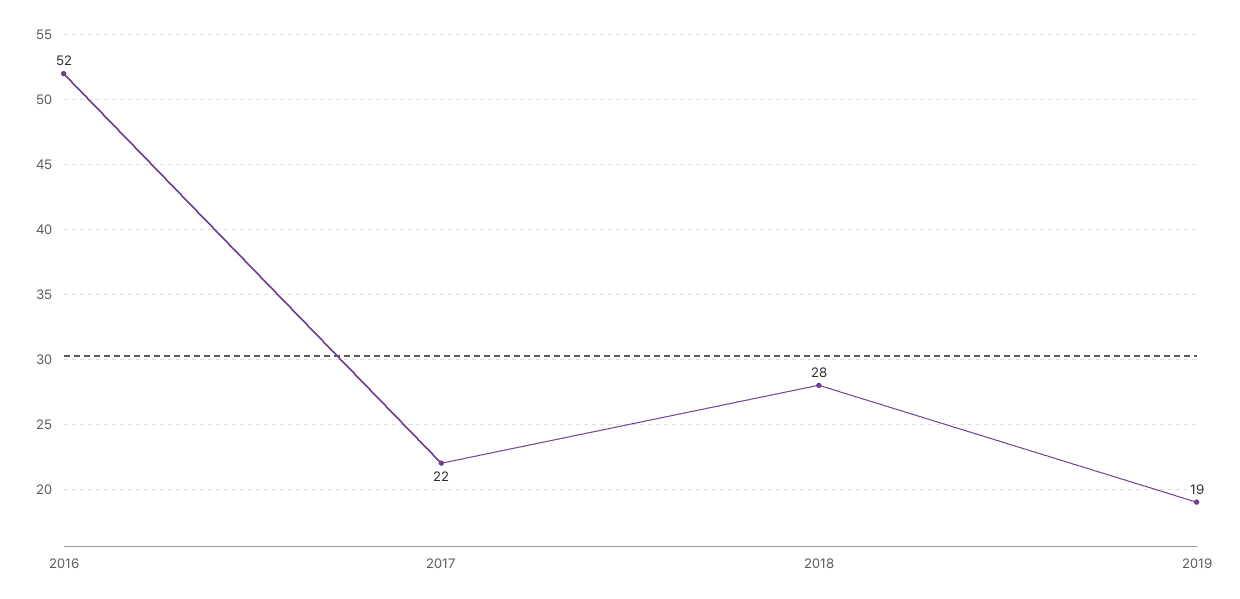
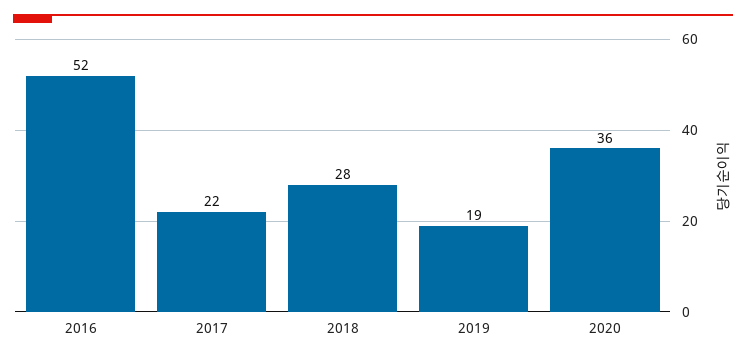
2020: none -> 36

